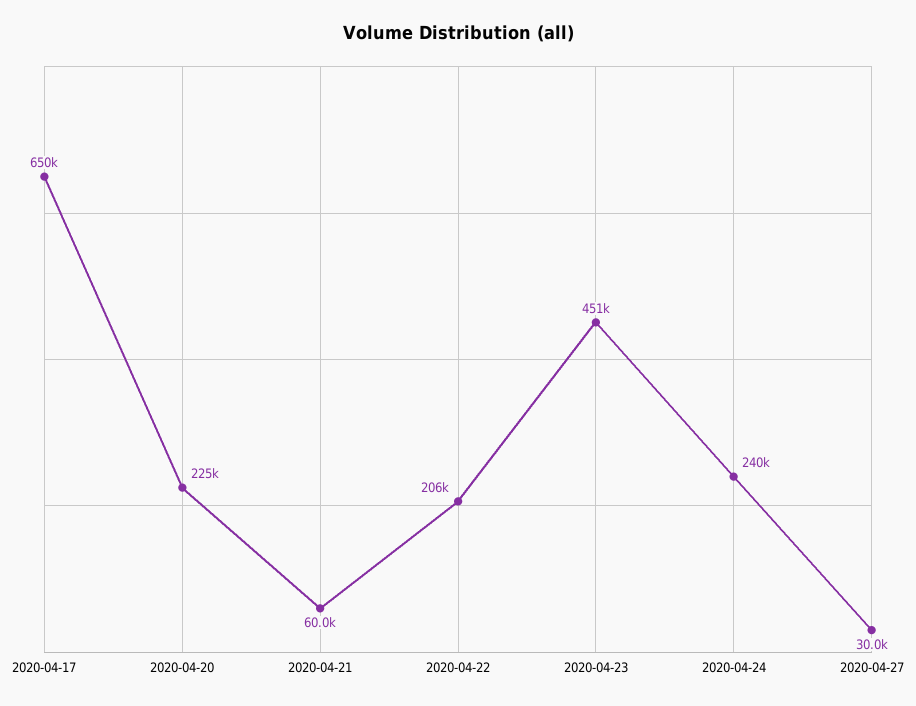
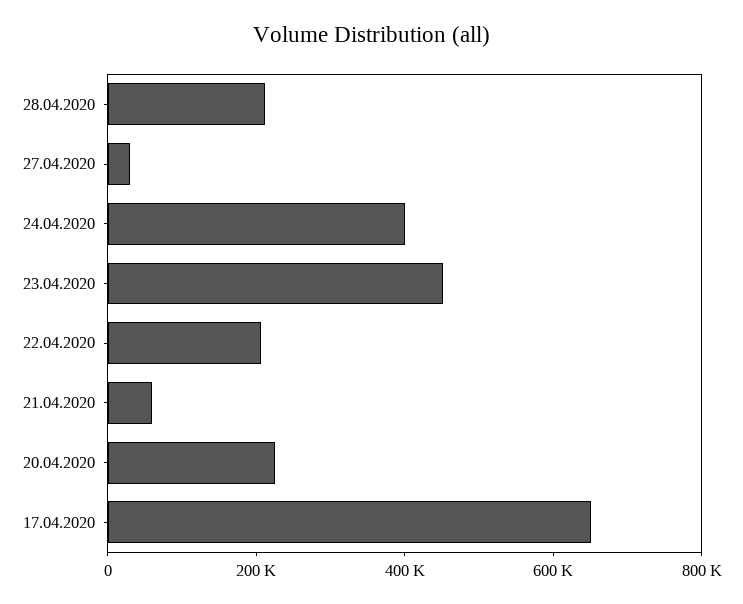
2020-04-24: 240000 -> 400000
28.04.2020: none -> 200000

